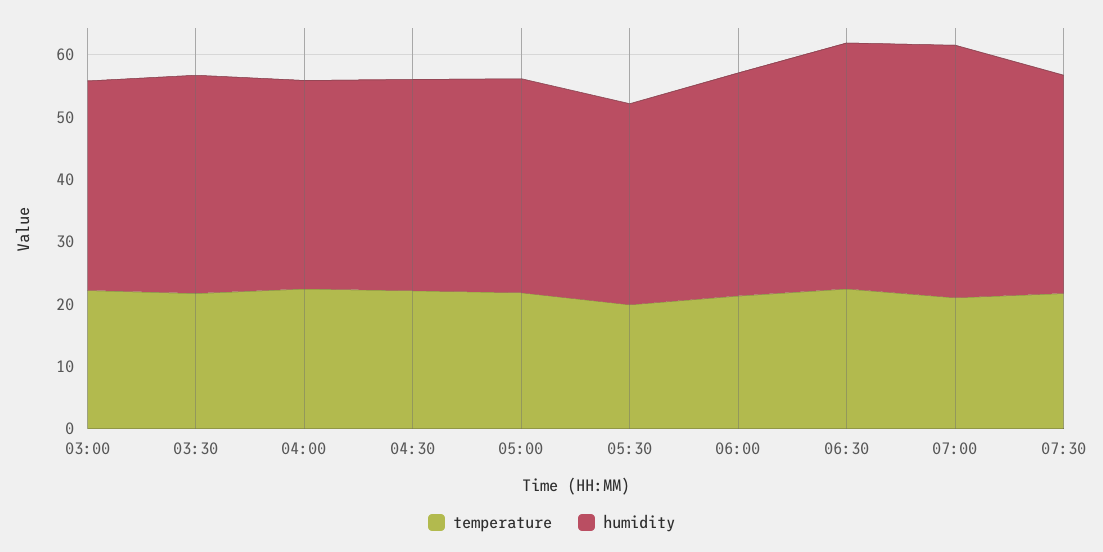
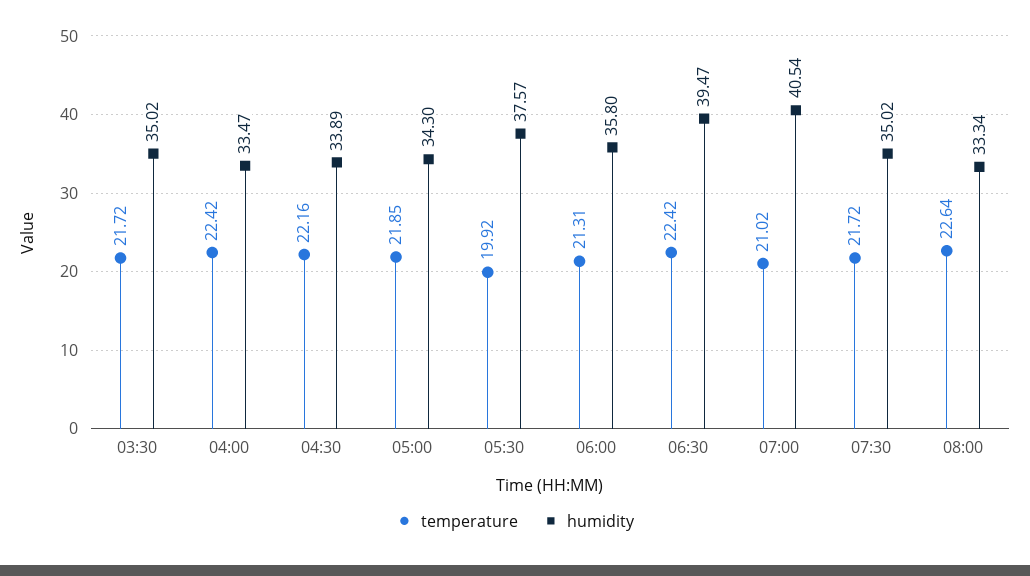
temperature, 03:00: 22 -> none
humidity, 03:00: 34 -> none
humidity, 05:30: 32 -> 37.57
temperature, 08:00: none -> 22.64
humidity, 08:00: none -> 33.34

